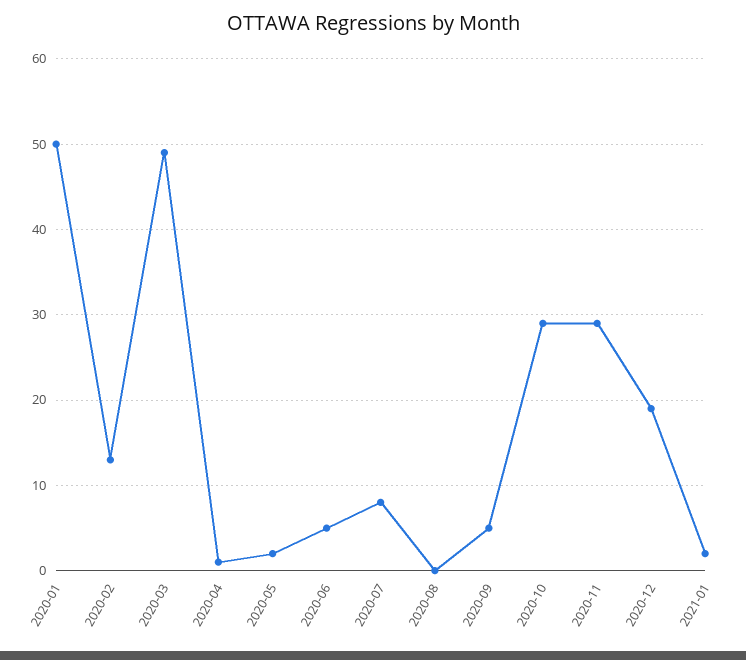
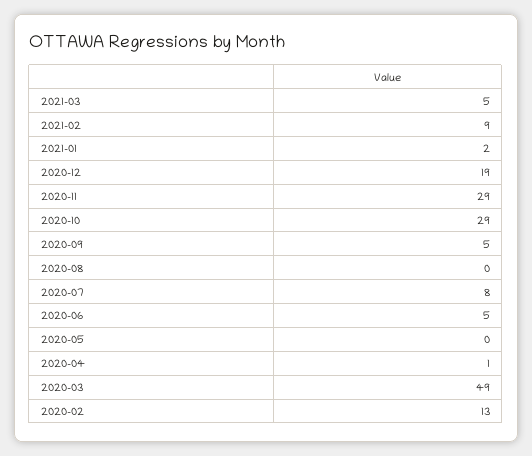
2020-01: 50 -> none
2020-05: 2 -> 0
2021-03: none -> 5
2021-02: none -> 9

